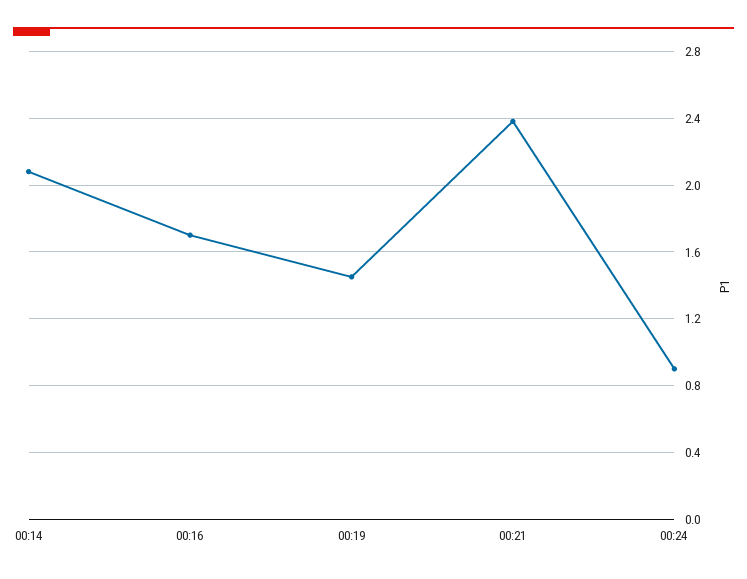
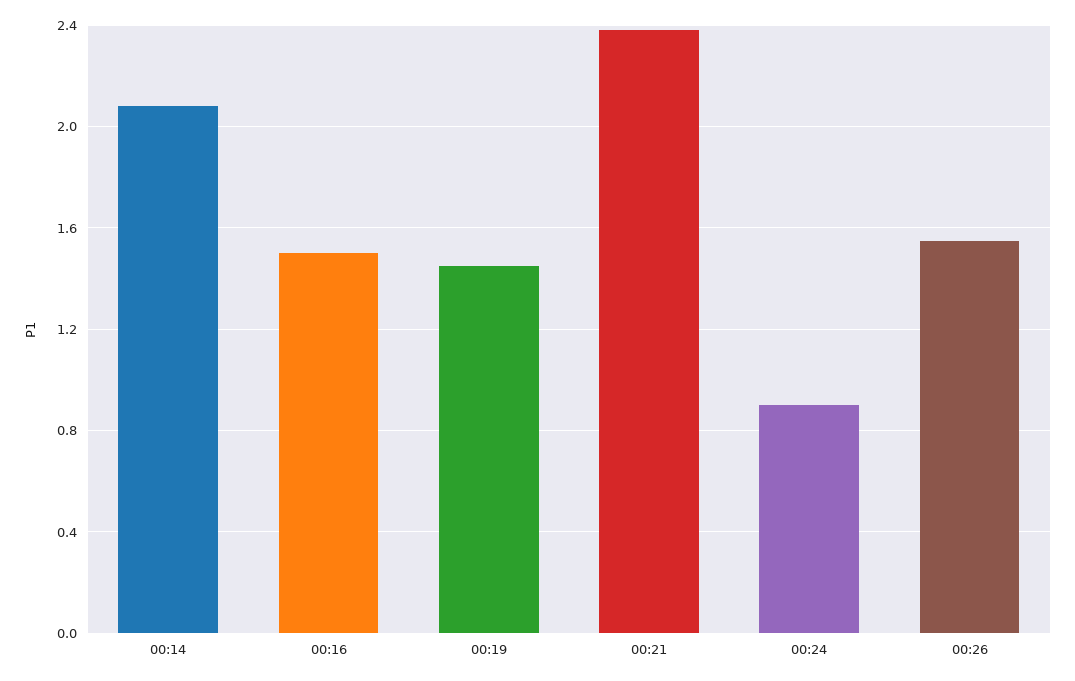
00:16: 1.7 -> 1.5
00:26: none -> 1.55

